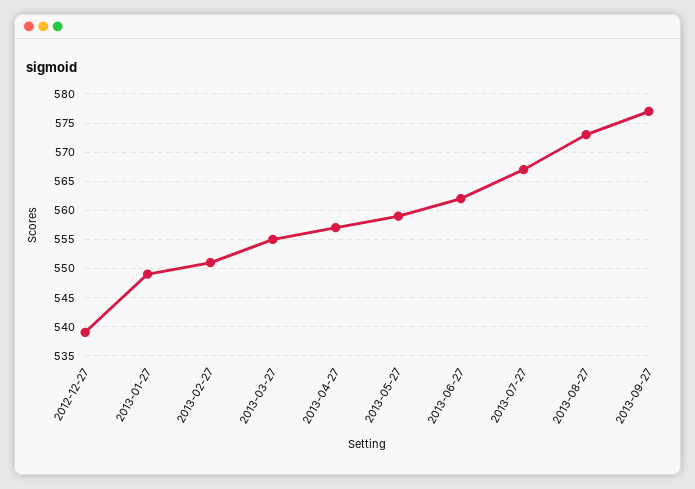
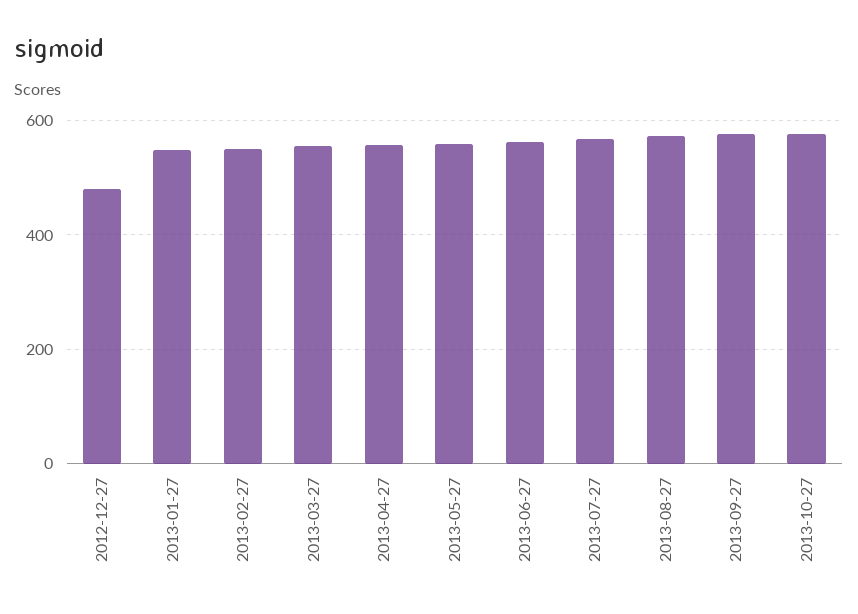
2012-12-27: 540 -> 480
2013-10-27: none -> 580

